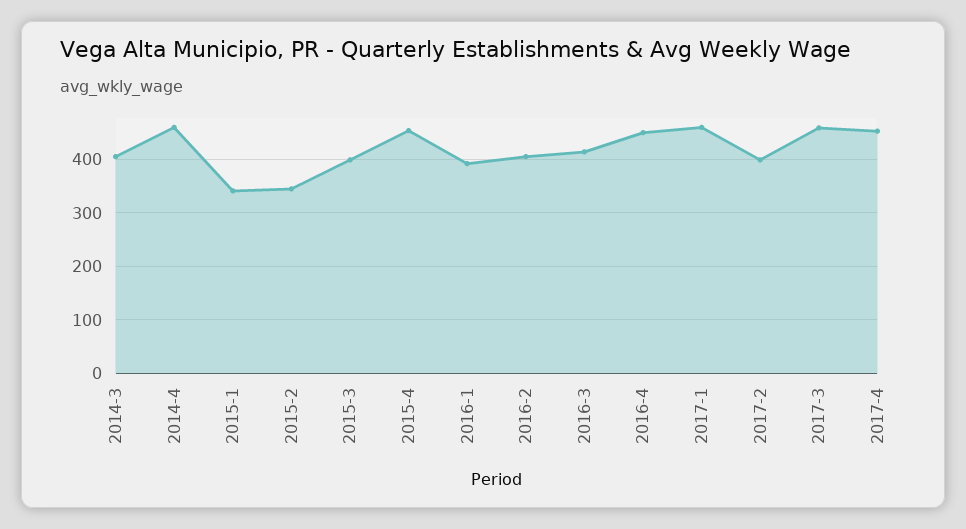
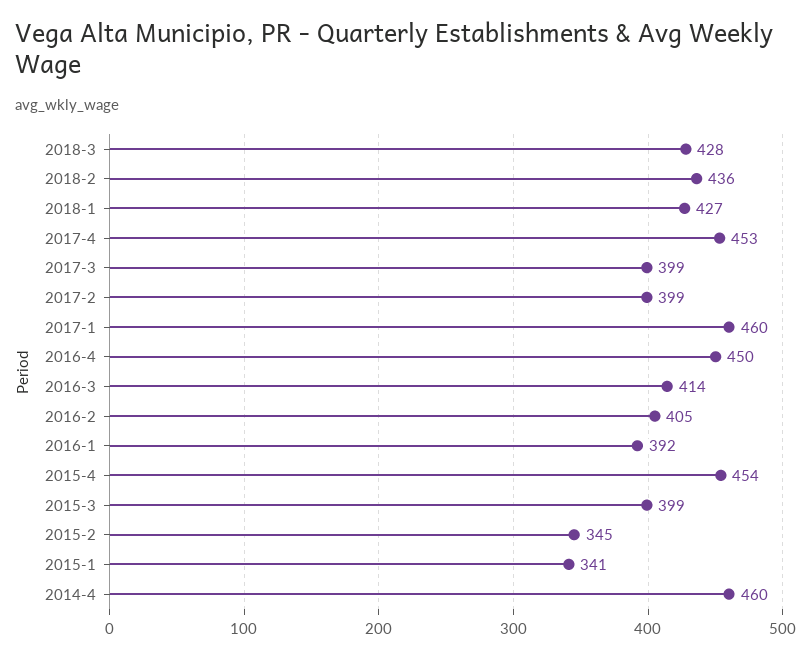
2014-3: 400 -> none
2017-3: 460 -> 399
2018-3: none -> 428
2018-2: none -> 436
2018-1: none -> 427

